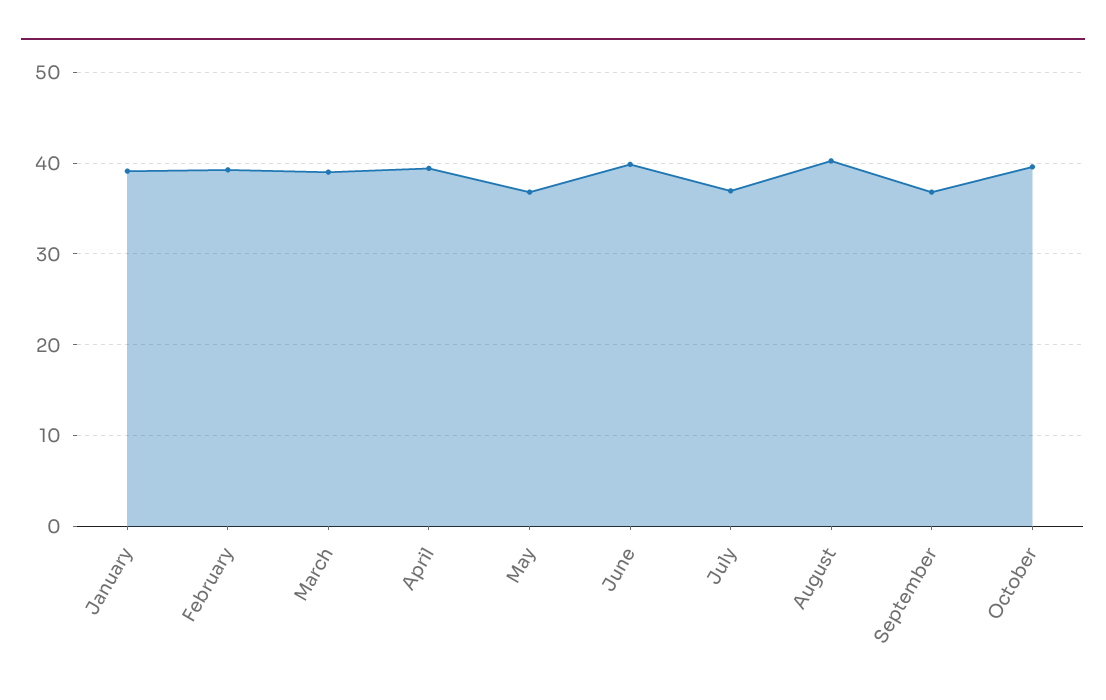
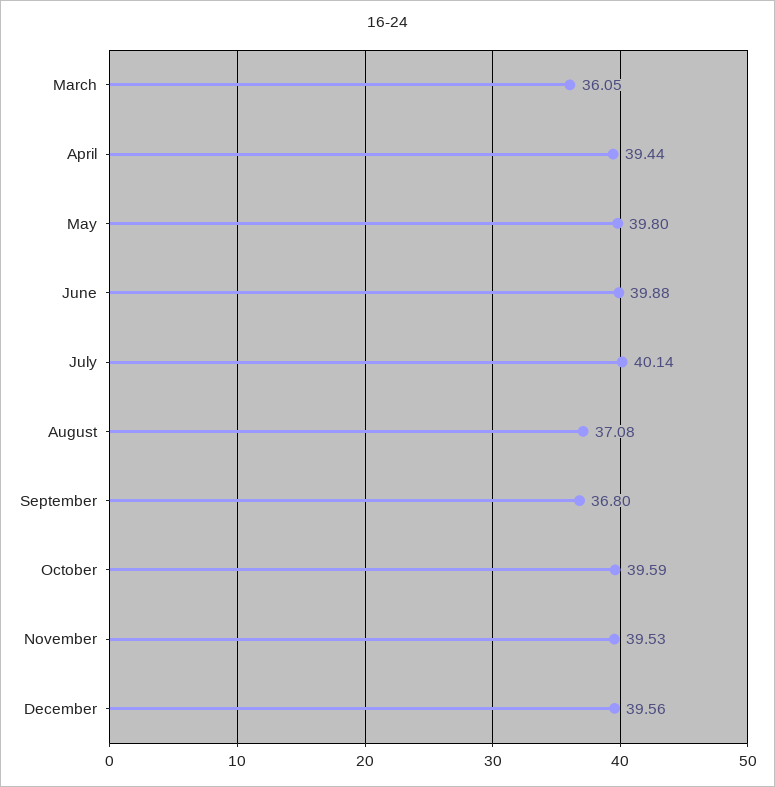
January: 39 -> none
February: 39 -> none
March: 39 -> 36.05
May: 37 -> 39.8
July: 37 -> 40.14
August: 40 -> 37.08
November: none -> 39.53
December: none -> 39.56

